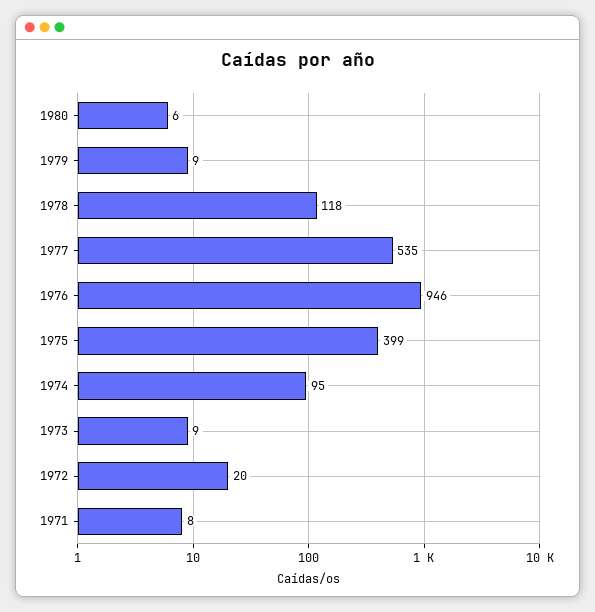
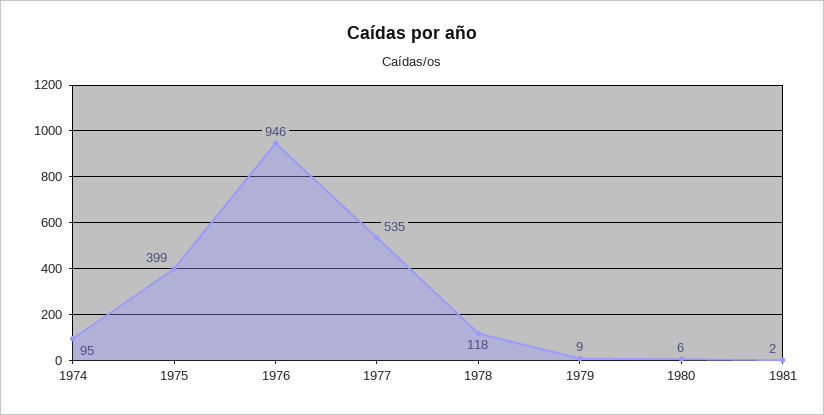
1973: 9 -> none
1972: 20 -> none
1971: 8 -> none
1981: none -> 2

